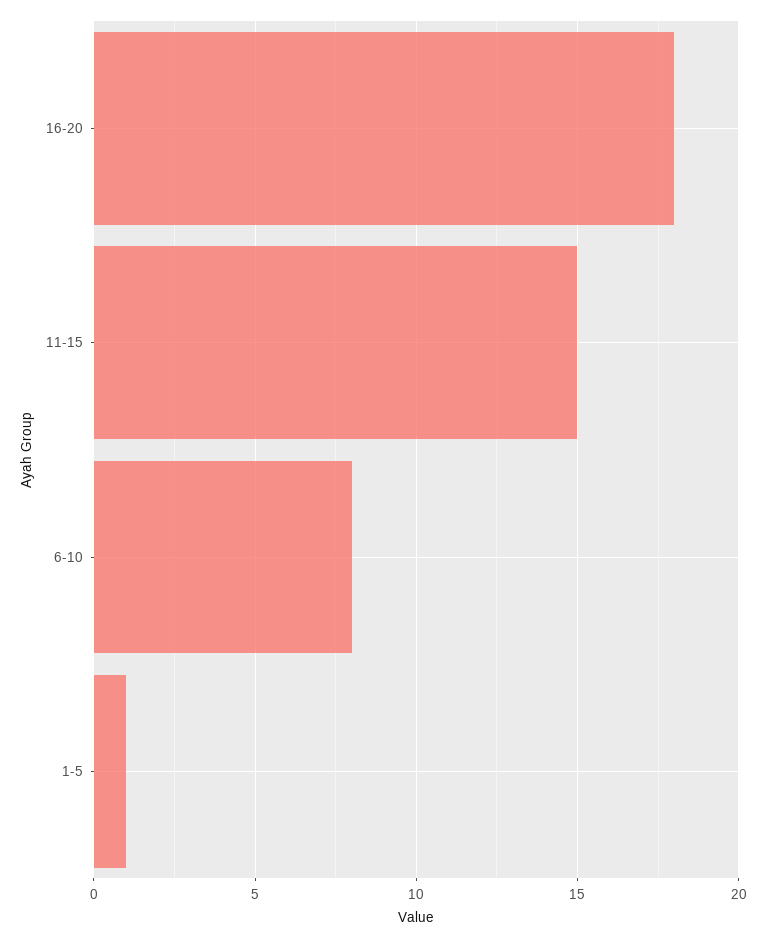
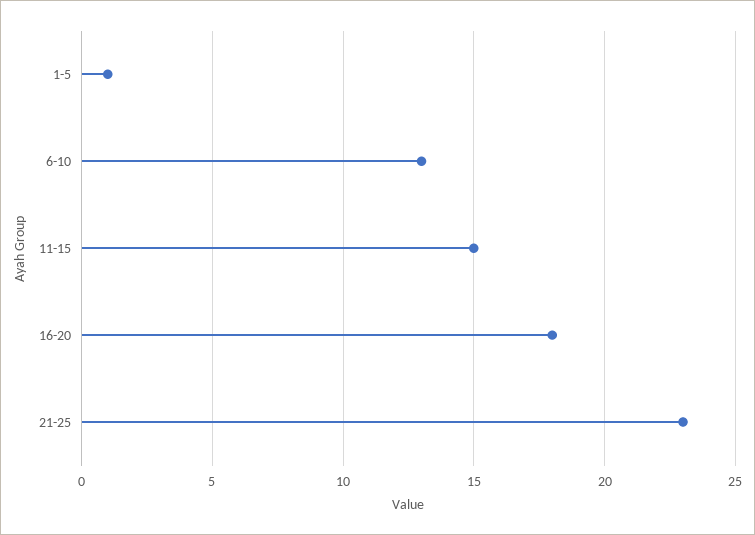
6-10: 8 -> 13
21-25: none -> 23

